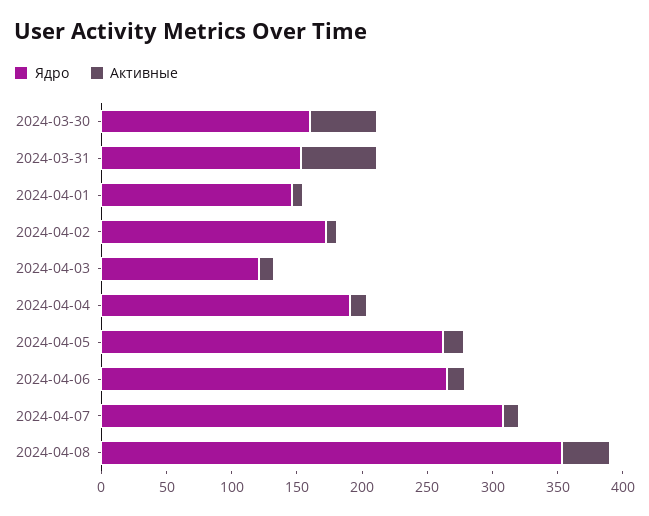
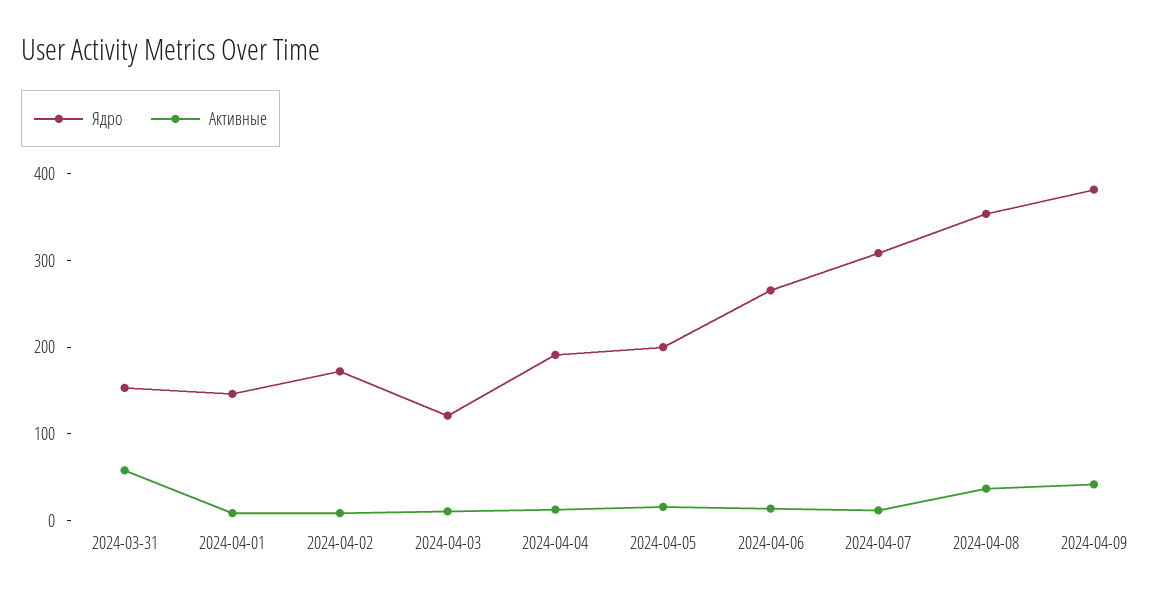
Ядро, 2024-03-30: 160 -> none
Активные, 2024-03-30: 50 -> none
Ядро, 2024-04-05: 260 -> 200
Ядро, 2024-04-09: none -> 380
Активные, 2024-04-09: none -> 40

